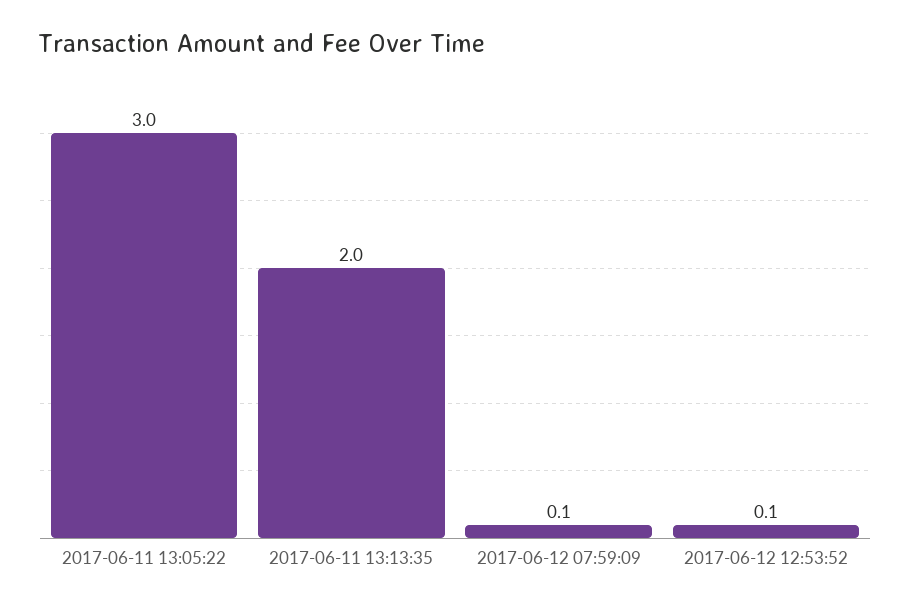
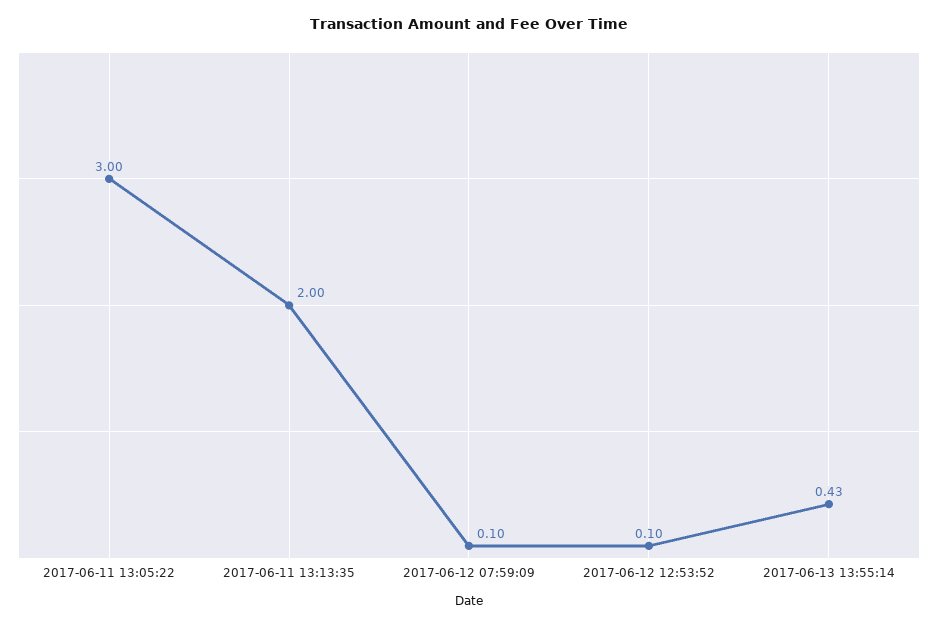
2017-06-13 13:55:14: none -> 0.43

